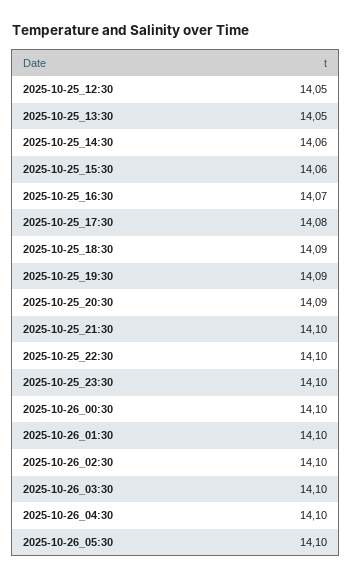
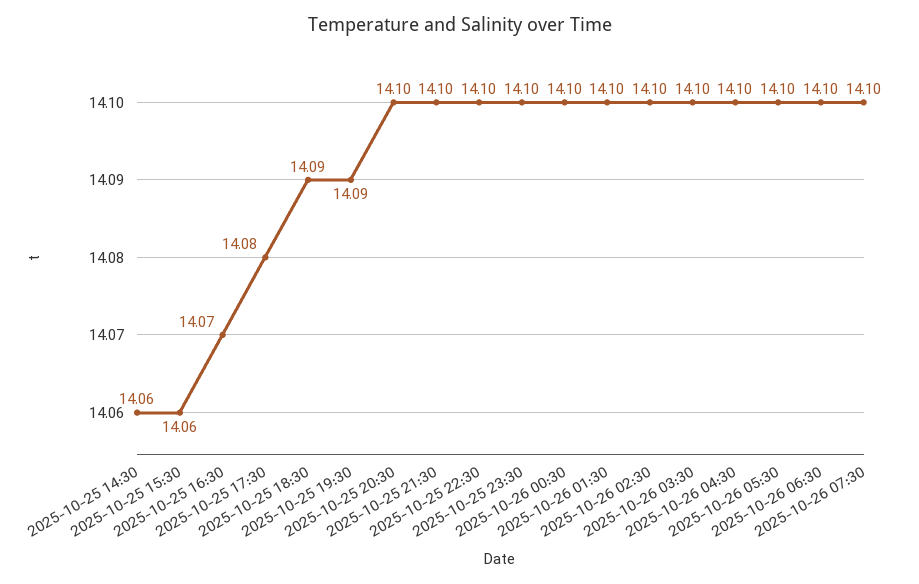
2025-10-25_12:30: 14.05 -> none
2025-10-25_13:30: 14.05 -> none
2025-10-25_20:30: 14.09 -> 14.1
2025-10-26 06:30: none -> 14.1
2025-10-26 07:30: none -> 14.1

